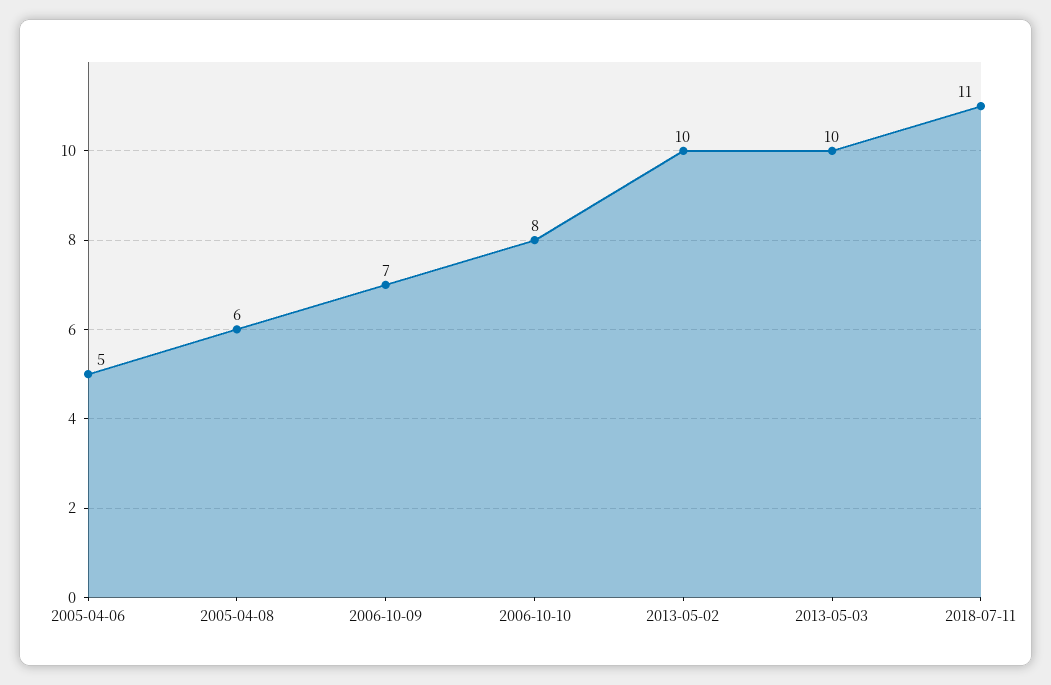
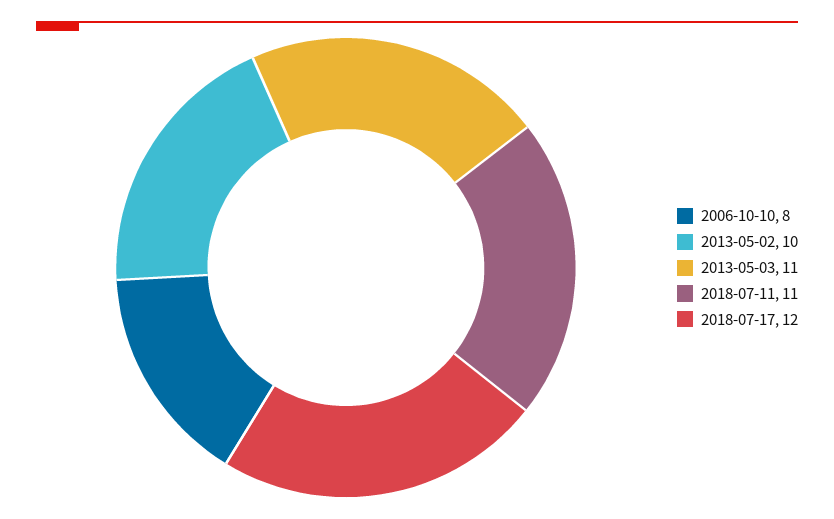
2005-04-06: 5 -> none
2005-04-08: 6 -> none
2006-10-09: 7 -> none
2013-05-03: 10 -> 11
2018-07-17: none -> 12

